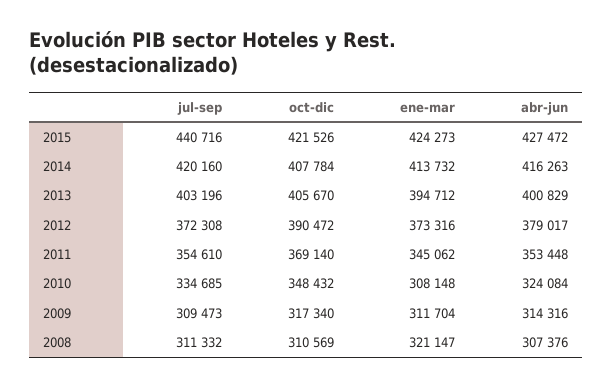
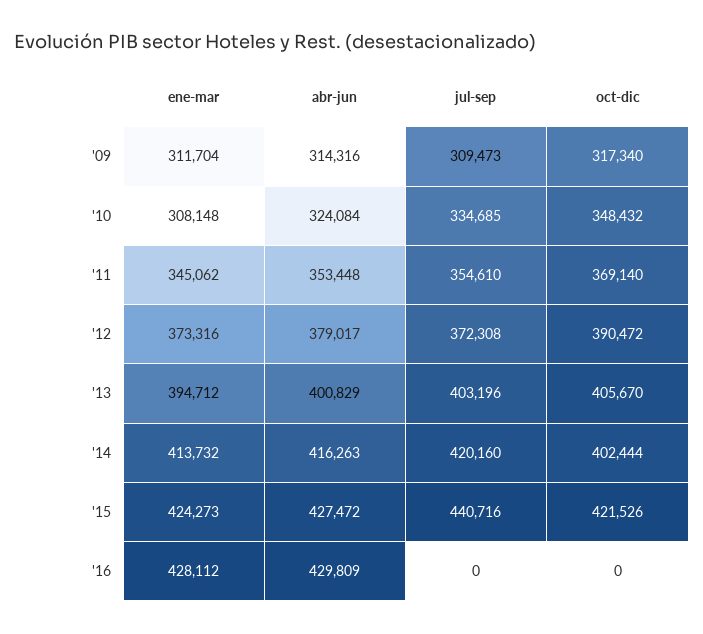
oct-dic, 2014: 407784 -> 402444
jul-sep, 2008: 311332 -> none
oct-dic, 2008: 310569 -> none
ene-mar, 2008: 321147 -> none
abr-jun, 2008: 307376 -> none
ene-mar, '16: none -> 428112
abr-jun, '16: none -> 429809
jul-sep, '16: none -> 0
oct-dic, '16: none -> 0

